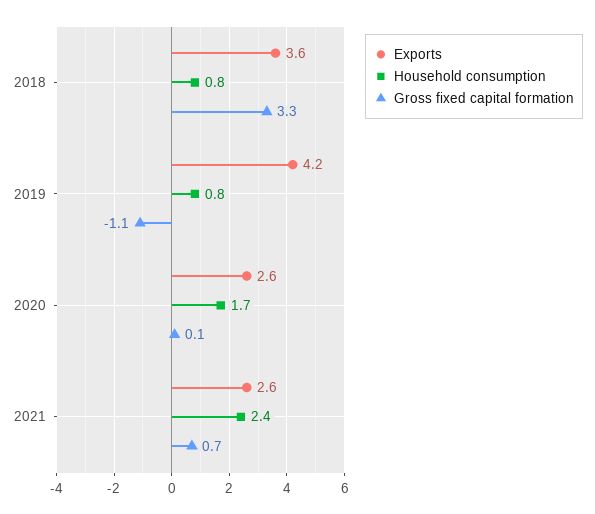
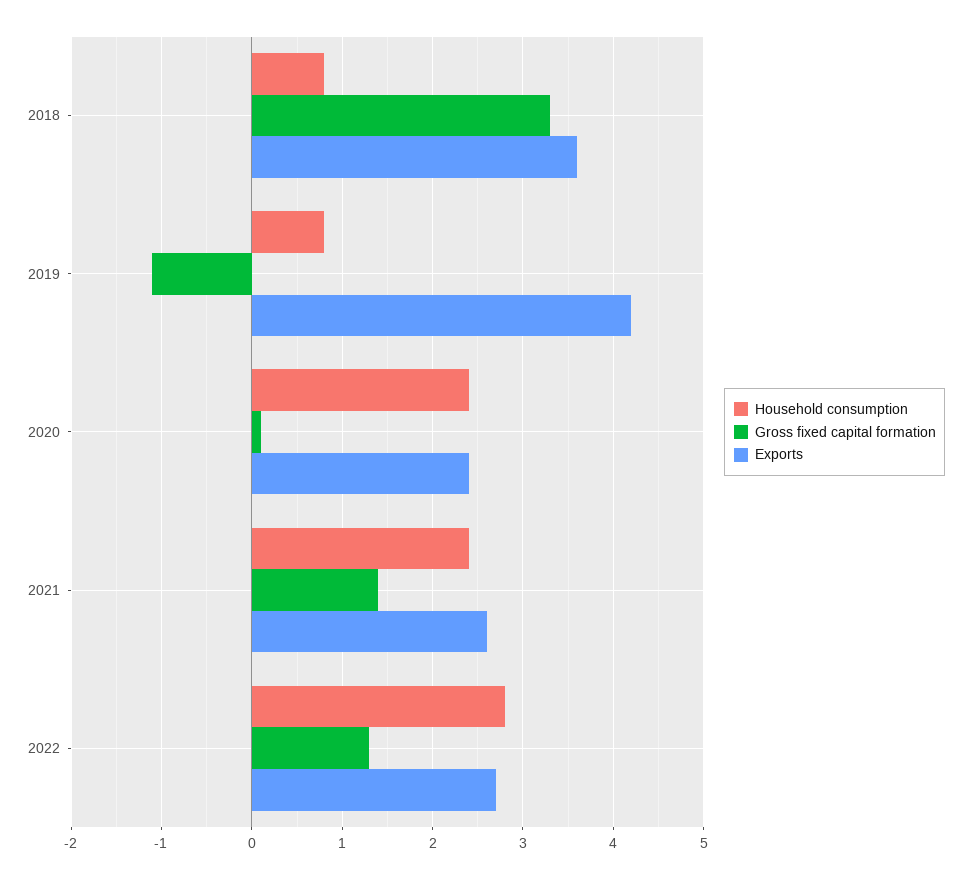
Exports, 2020: 2.6 -> 2.4
Household consumption, 2020: 1.7 -> 2.4
Gross fixed capital formation, 2021: 0.7 -> 1.4
Household consumption, 2022: none -> 2.8
Gross fixed capital formation, 2022: none -> 1.3
Exports, 2022: none -> 2.7

